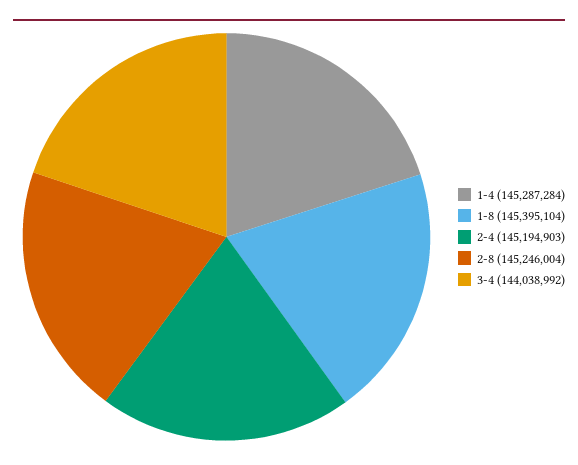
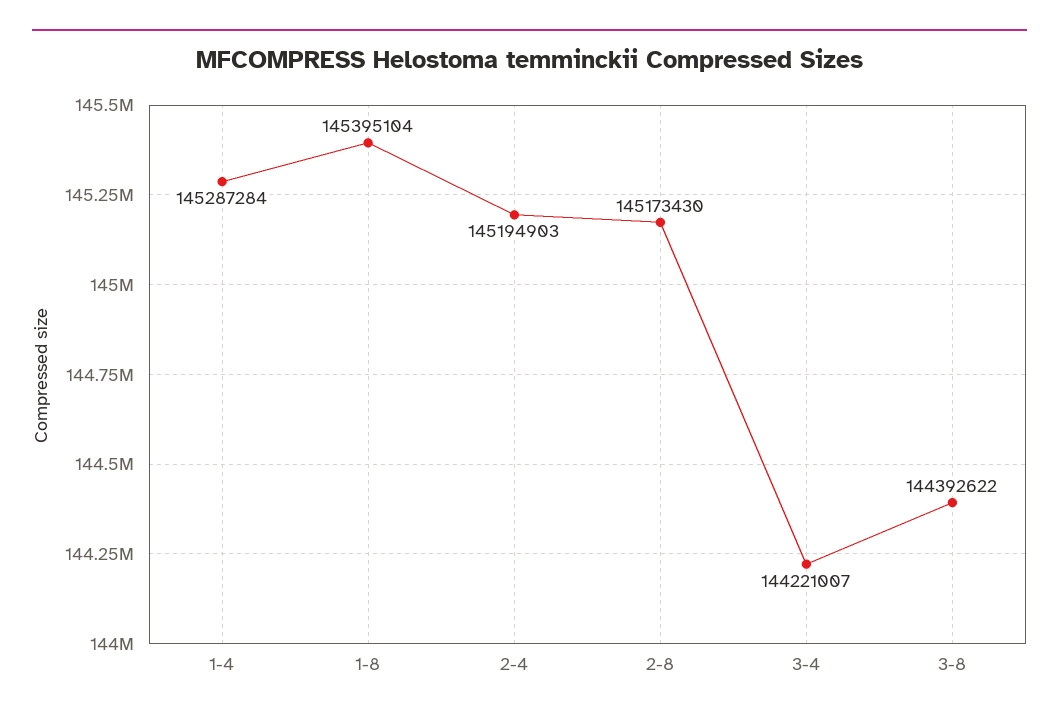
2-8: 145246004 -> 145173430
3-4: 144038992 -> 144221007
3-8: none -> 144392622

